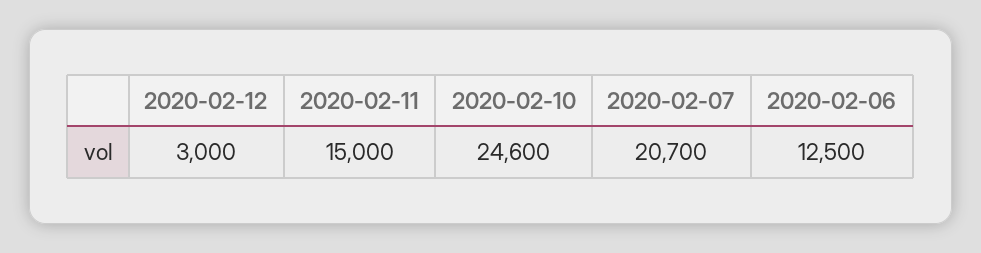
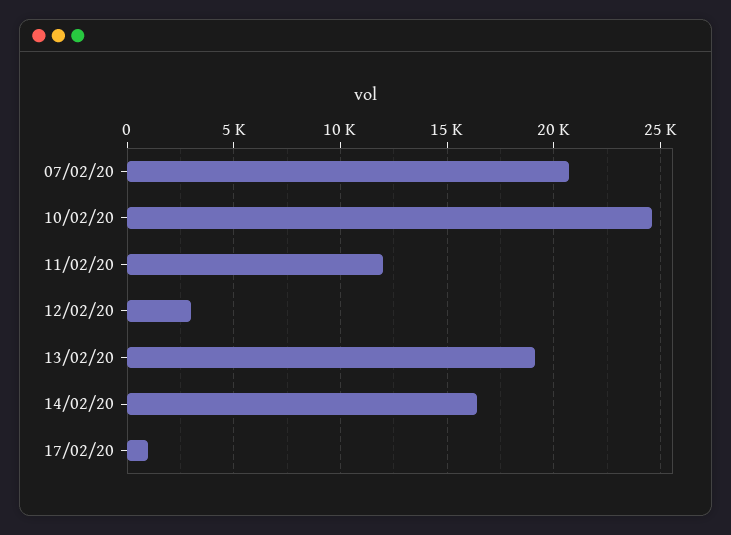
2020-02-11: 15000 -> 12000
2020-02-06: 12500 -> none
13/02/20: none -> 19000
14/02/20: none -> 16500
17/02/20: none -> 1000

